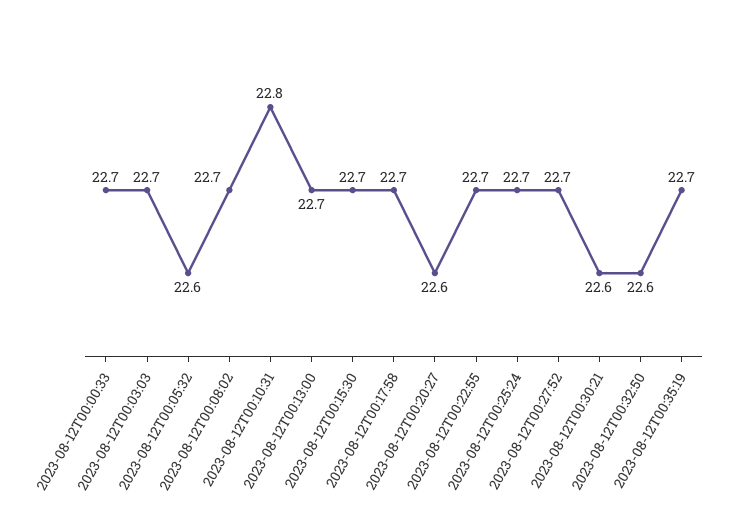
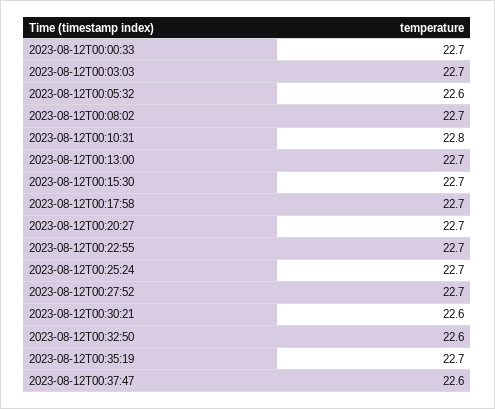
2023-08-12T00:20:27: 22.6 -> 22.7
2023-08-12T00:37:47: none -> 22.6

